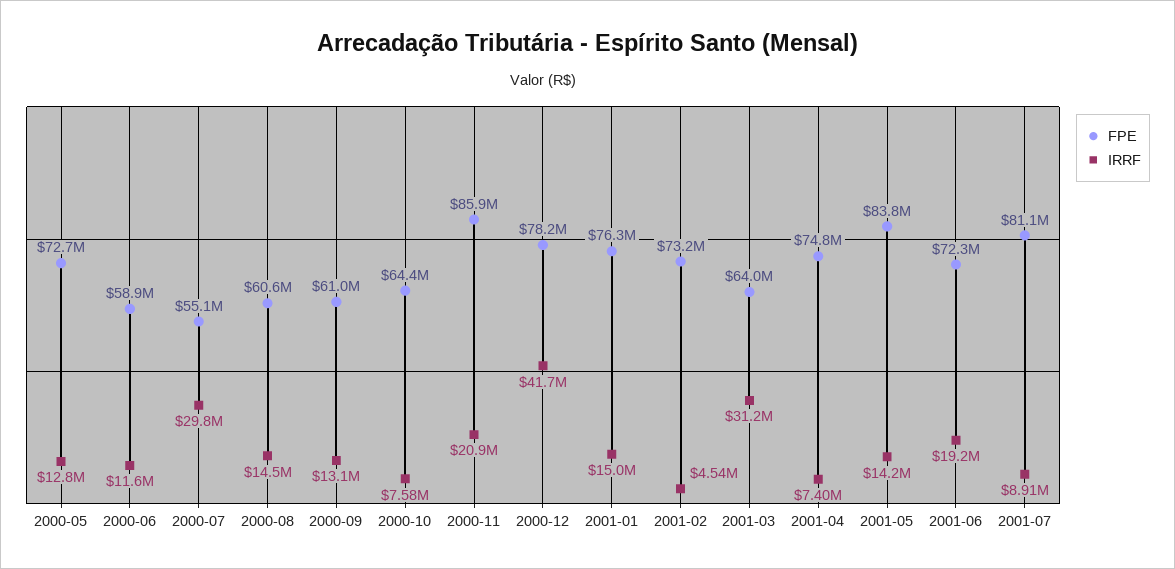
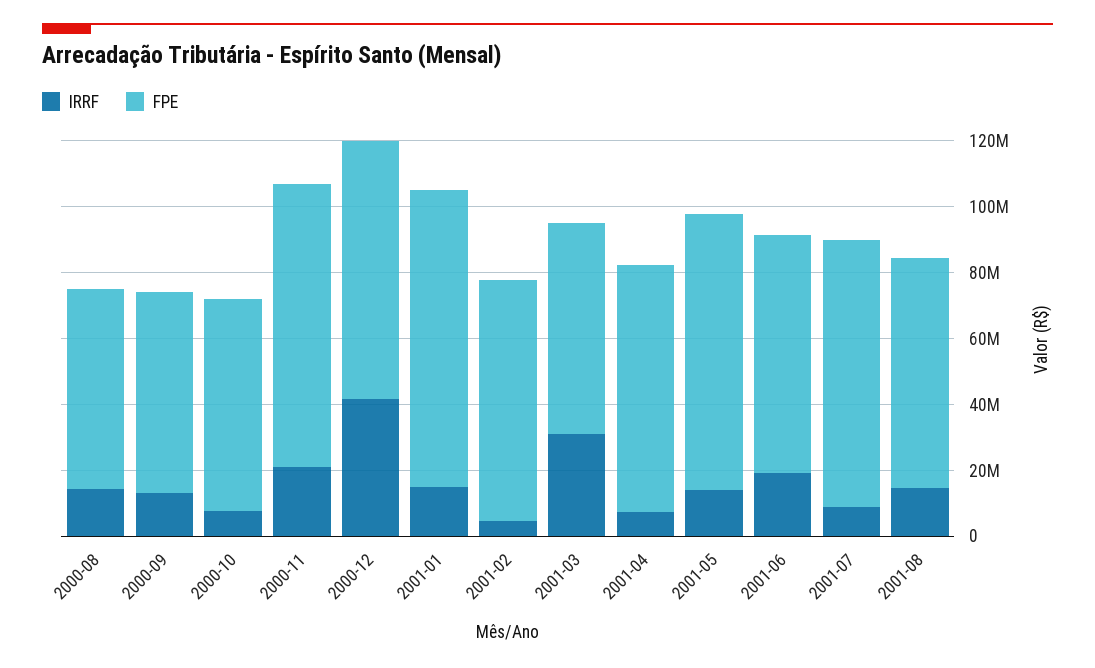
FPE, 2000-05: 72700000 -> none
IRRF, 2000-05: 12800000 -> none
FPE, 2000-06: 58900000 -> none
IRRF, 2000-06: 11600000 -> none
FPE, 2000-07: 55100000 -> none
IRRF, 2000-07: 29800000 -> none
FPE, 2001-01: 76300000 -> 90000000
IRRF, 2001-08: none -> 15000000
FPE, 2001-08: none -> 70000000

